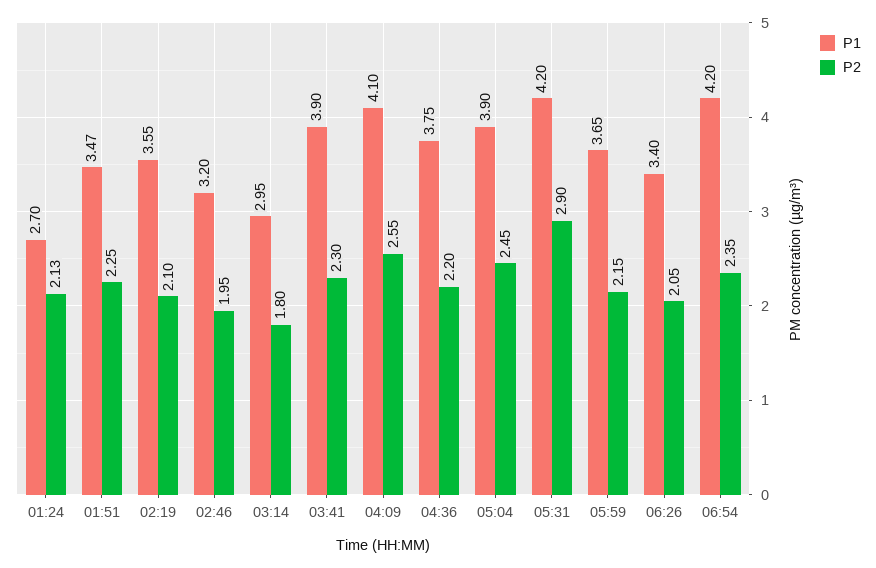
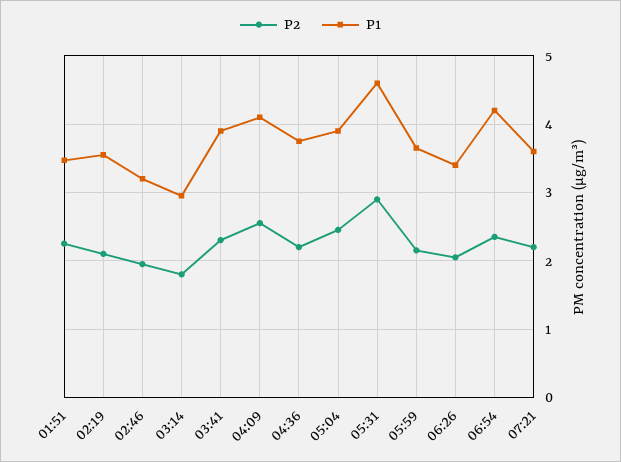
P1, 01:24: 2.7 -> none
P2, 01:24: 2.13 -> none
P1, 05:31: 4.2 -> 4.6
P2, 07:21: none -> 2.2
P1, 07:21: none -> 3.6

